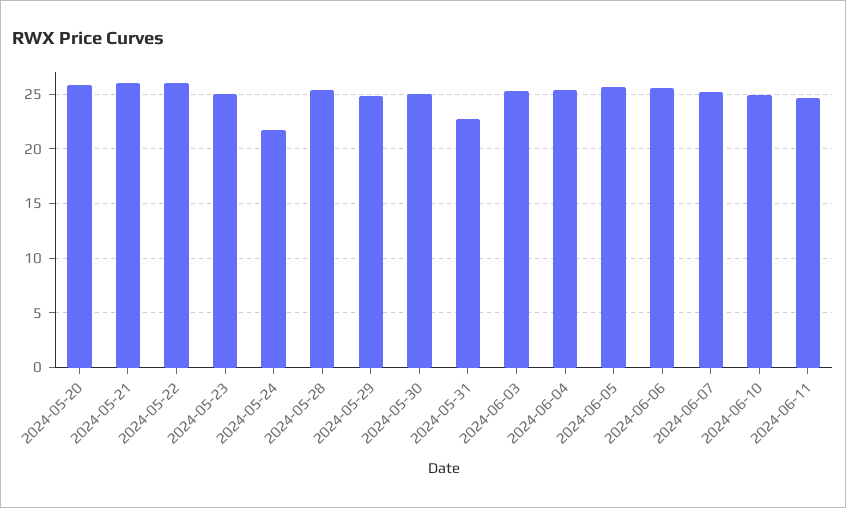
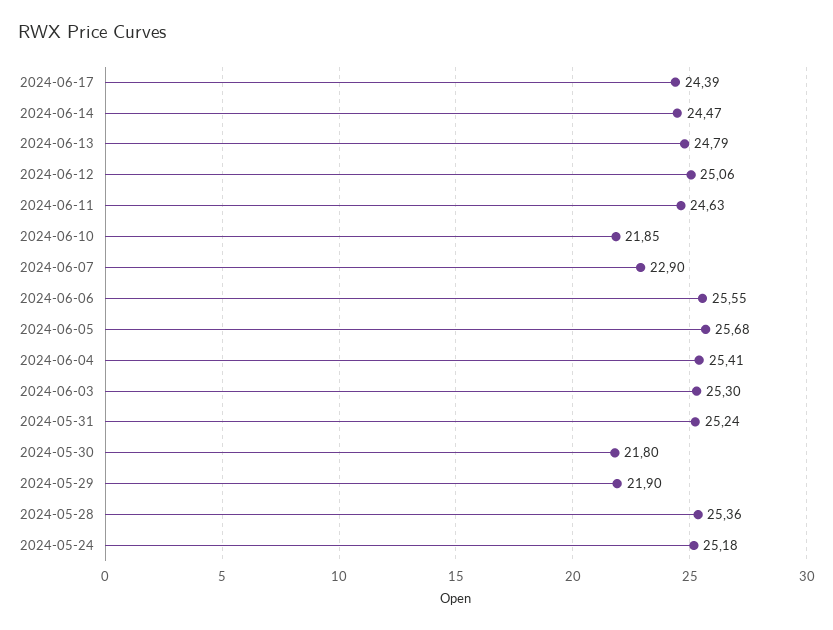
2024-05-20: 26 -> none
2024-05-21: 26 -> none
2024-05-22: 26 -> none
2024-05-23: 25 -> none
2024-05-24: 22 -> 25.18
2024-05-29: 25 -> 21.9
2024-05-30: 25 -> 21.8
2024-05-31: 23 -> 25.24
2024-06-07: 25 -> 22.9
2024-06-10: 25 -> 21.85
2024-06-17: none -> 24.39
2024-06-14: none -> 24.47
2024-06-13: none -> 24.79
2024-06-12: none -> 25.06

